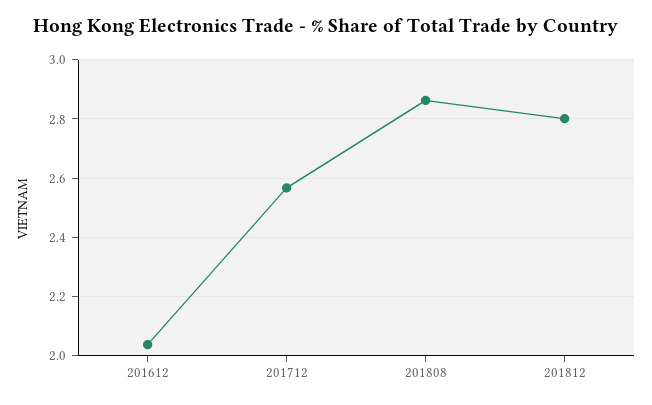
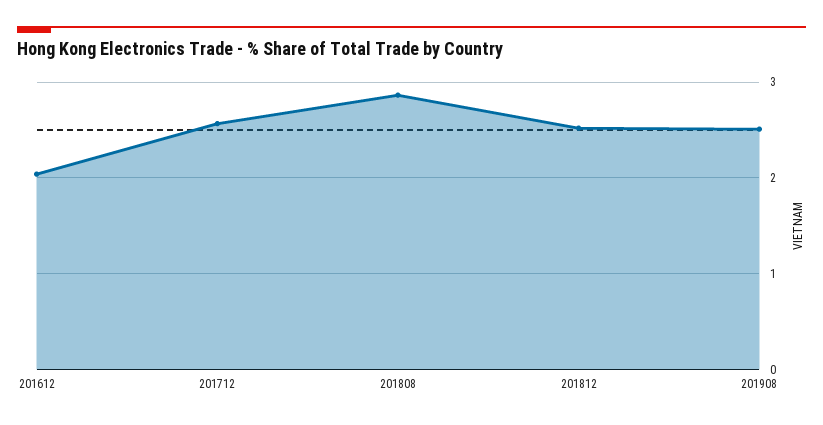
201812: 2.8 -> 2.5
201908: none -> 2.5

